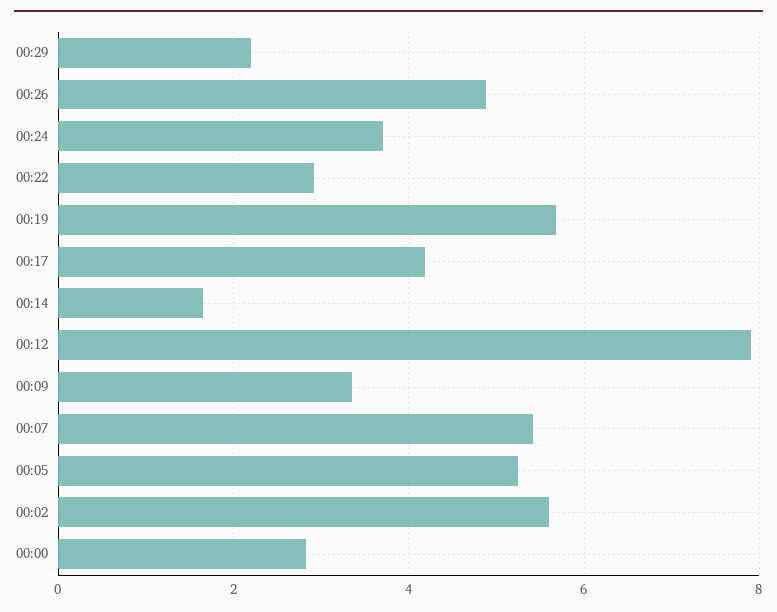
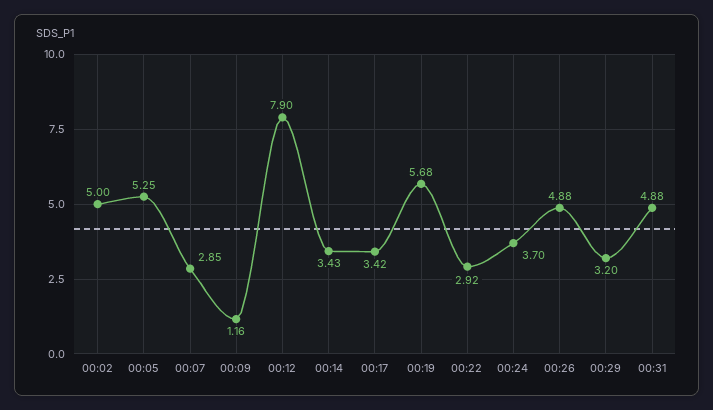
00:29: 2.2 -> 3.2
00:17: 4.2 -> 3.42
00:14: 1.6 -> 3.43
00:09: 3.4 -> 1.16
00:07: 5.4 -> 2.85
00:02: 5.6 -> 5
00:00: 2.8 -> none
00:31: none -> 4.88

